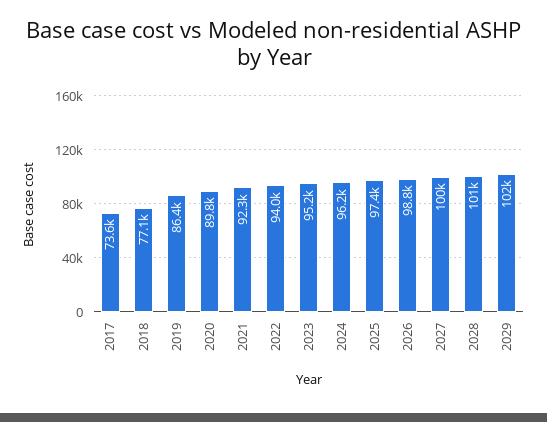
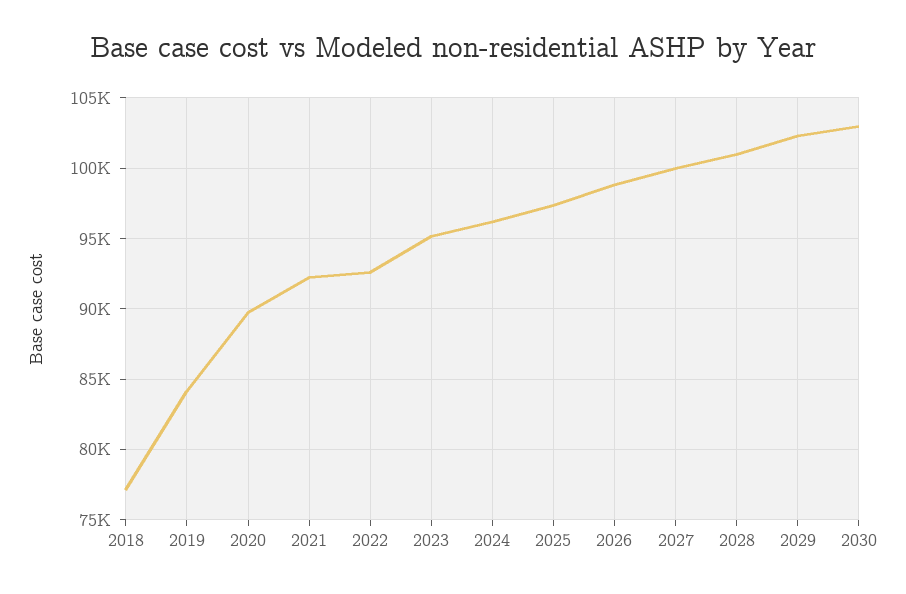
2017: 73600 -> none
2019: 86400 -> 84000
2022: 94000 -> 92500
2030: none -> 103000

